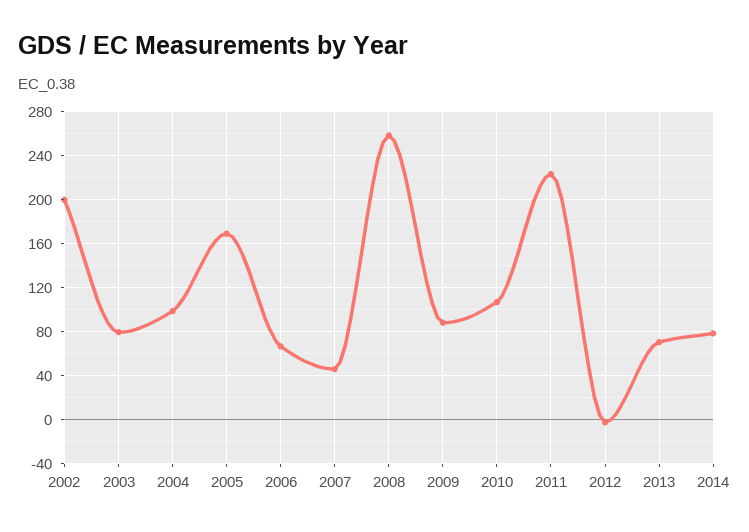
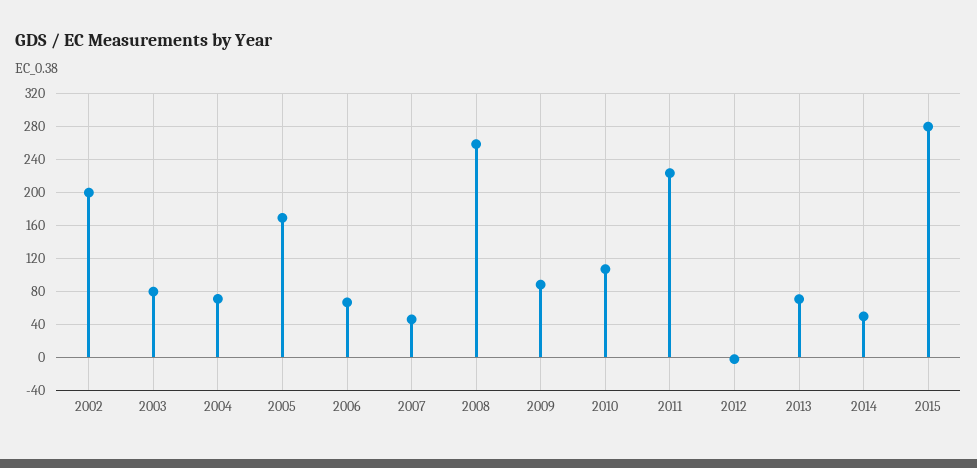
2004: 100 -> 70
2014: 80 -> 50
2015: none -> 280

